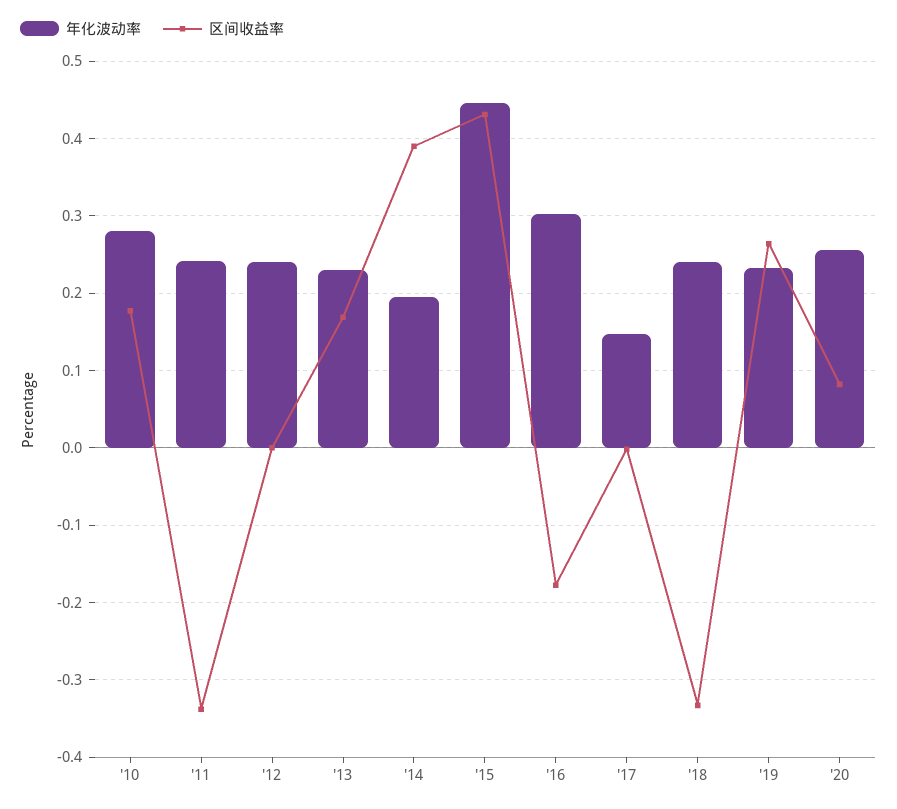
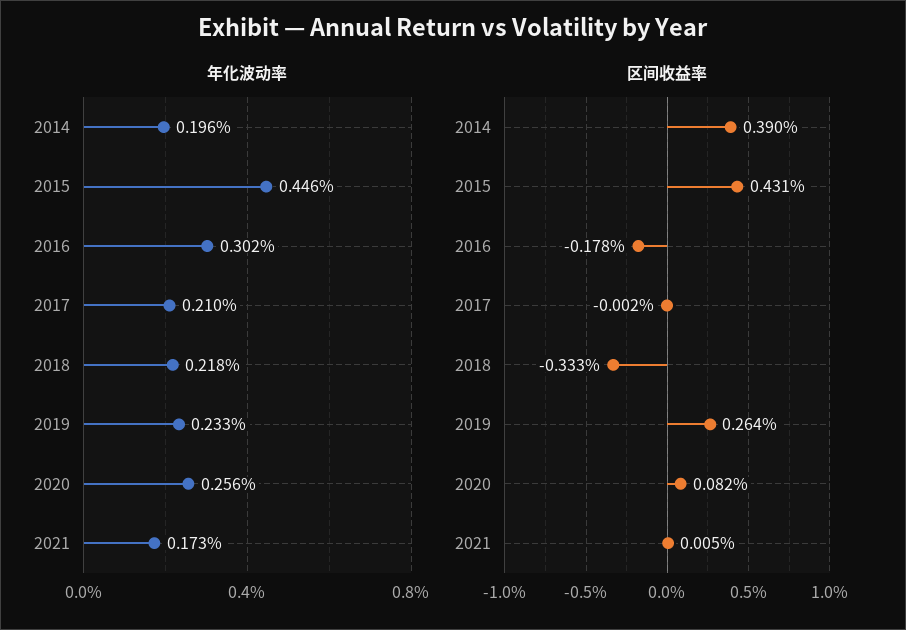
年化波动率, '10: 0.28 -> none
区间收益率, '10: 0.18 -> none
年化波动率, '11: 0.24 -> none
区间收益率, '11: -0.34 -> none
年化波动率, '12: 0.24 -> none
区间收益率, '12: 0 -> none
年化波动率, '13: 0.23 -> none
区间收益率, '13: 0.17 -> none
年化波动率, '17: 0.15 -> 0.21
年化波动率, '18: 0.24 -> 0.218
年化波动率, 2021: none -> 0.173
区间收益率, 2021: none -> 0.005

